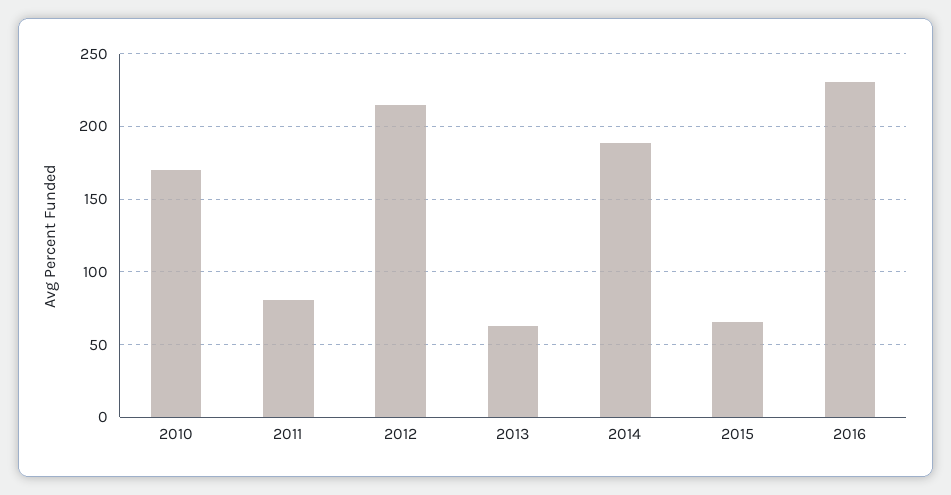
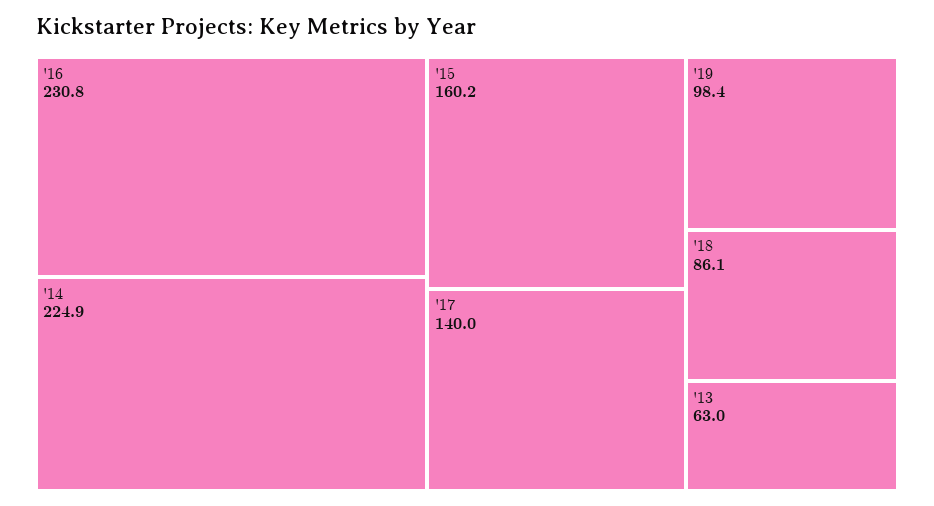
2010: 170 -> none
2011: 80 -> none
2012: 215 -> none
2014: 190 -> 224.9
2015: 65 -> 160.2
'17: none -> 140
'19: none -> 98.4
'18: none -> 86.1

